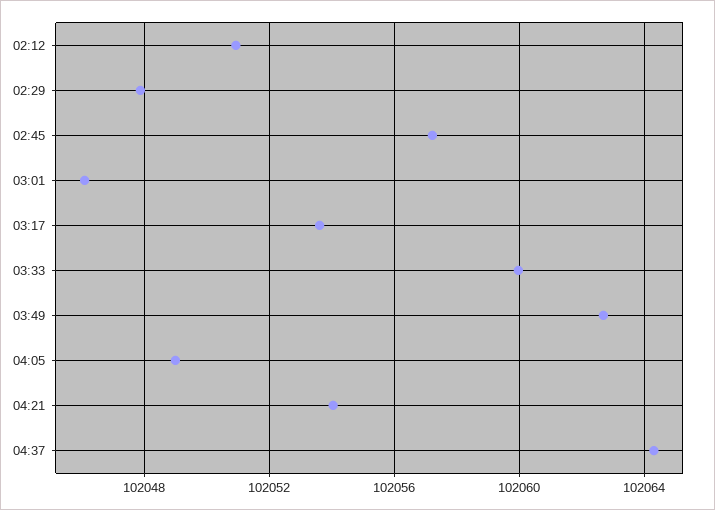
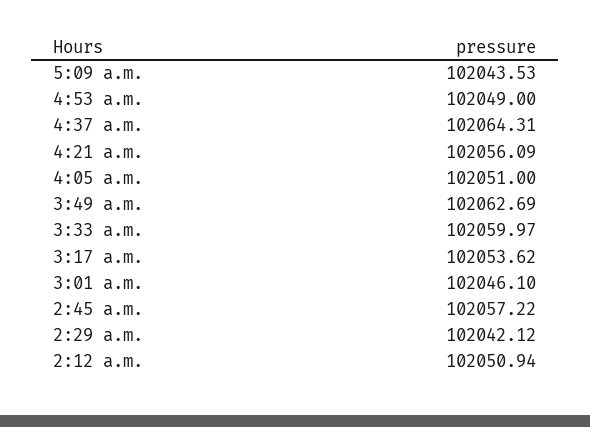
02:29: 102048 -> 102042.12
04:05: 102049 -> 102051
04:21: 102054 -> 102056.09
5:09 a.m.: none -> 102043.53
4:53 a.m.: none -> 102049

